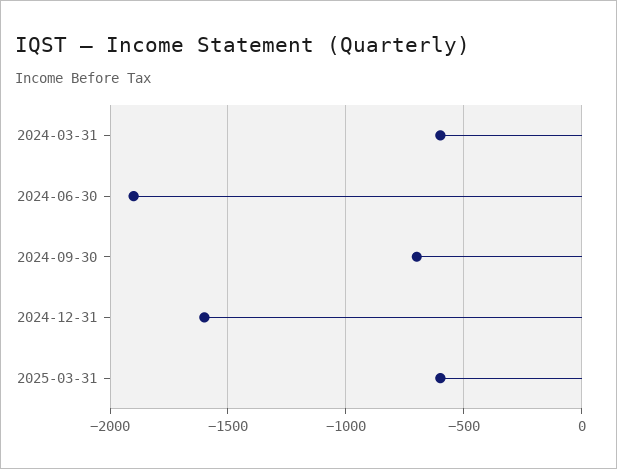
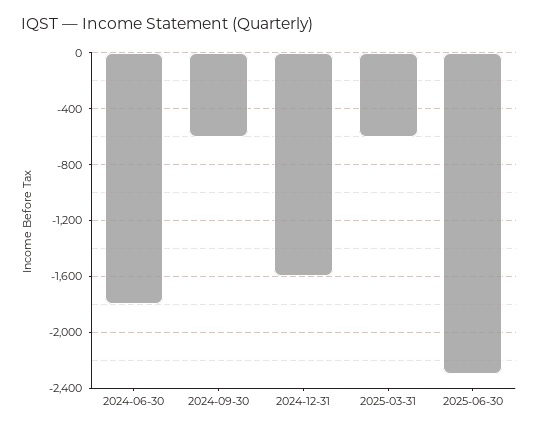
2024-03-31: -600 -> none
2024-06-30: -1900 -> -1800
2024-09-30: -700 -> -600
2025-06-30: none -> -2300

